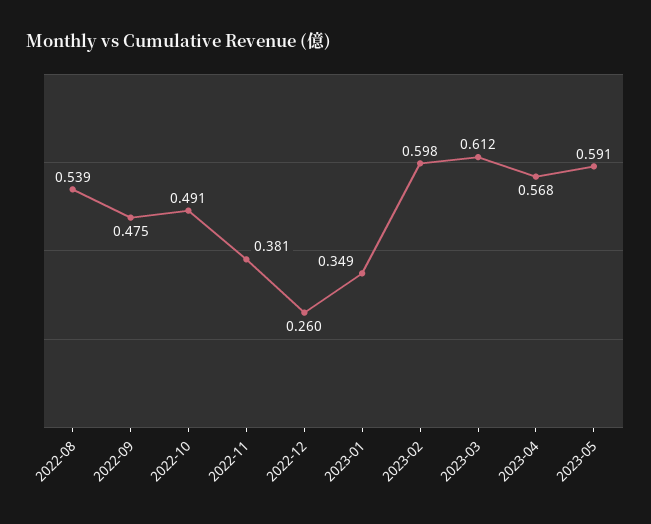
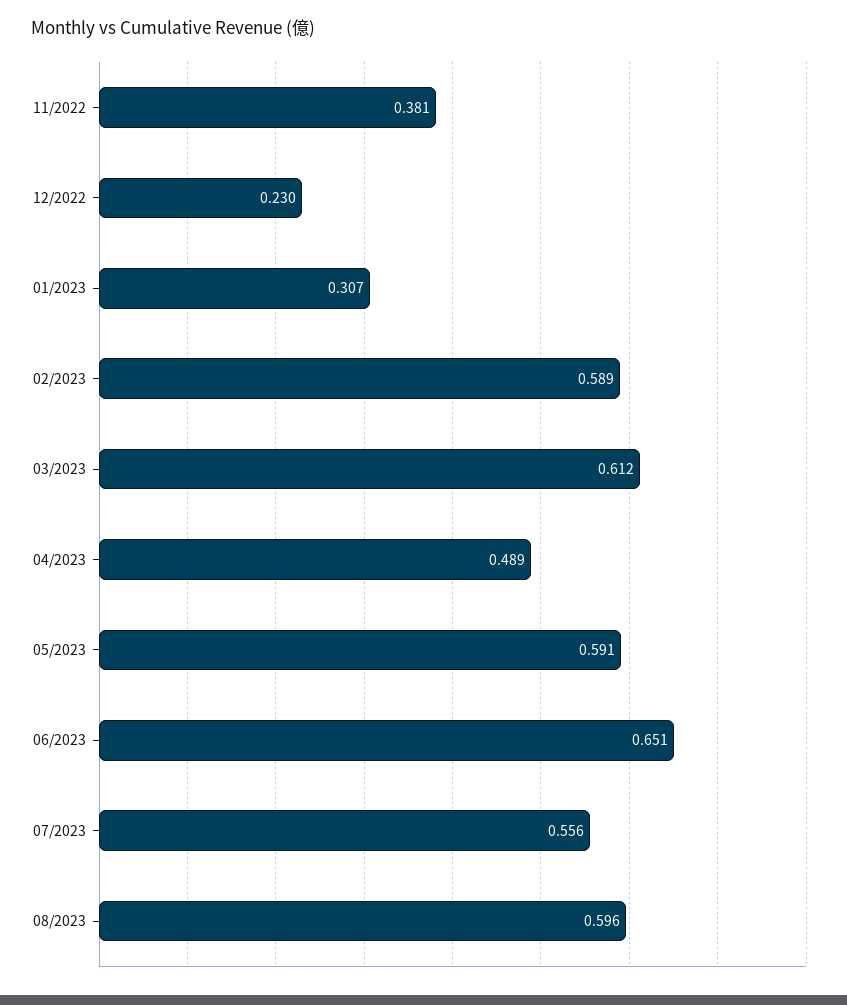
2022-08: 0.539 -> none
2022-09: 0.475 -> none
2022-10: 0.491 -> none
2022-12: 0.26 -> 0.23
2023-01: 0.349 -> 0.307
2023-02: 0.598 -> 0.589
2023-04: 0.568 -> 0.489
06/2023: none -> 0.651
07/2023: none -> 0.556
08/2023: none -> 0.596

